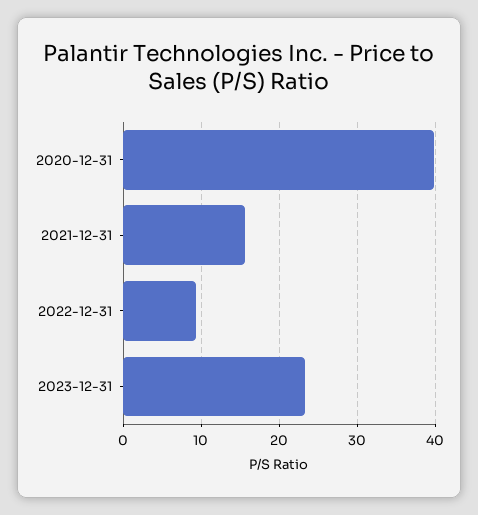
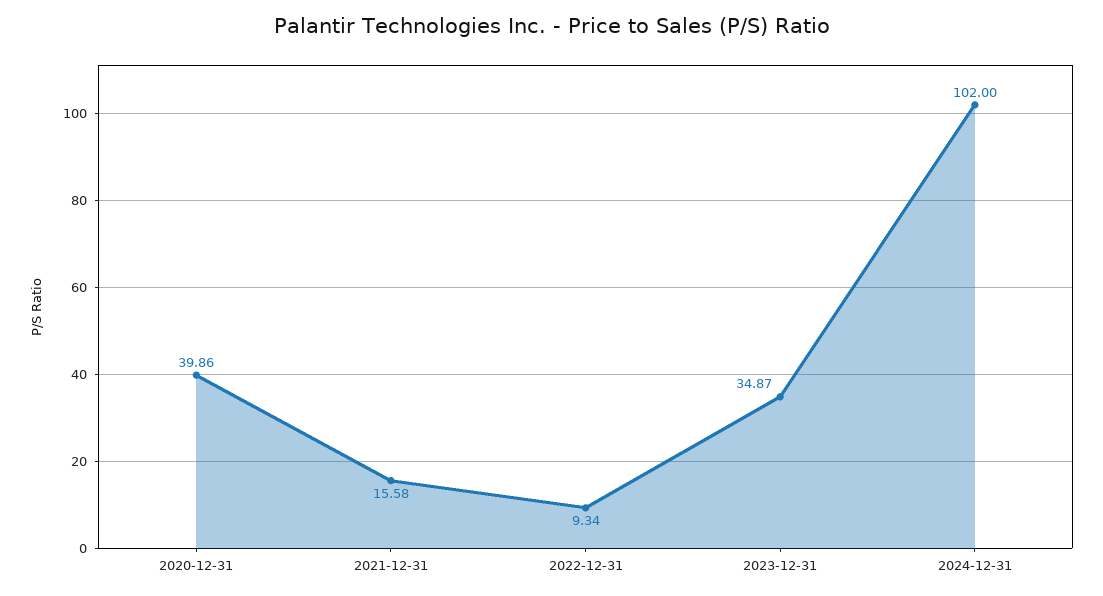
2023-12-31: 23 -> 34.87
2024-12-31: none -> 102

